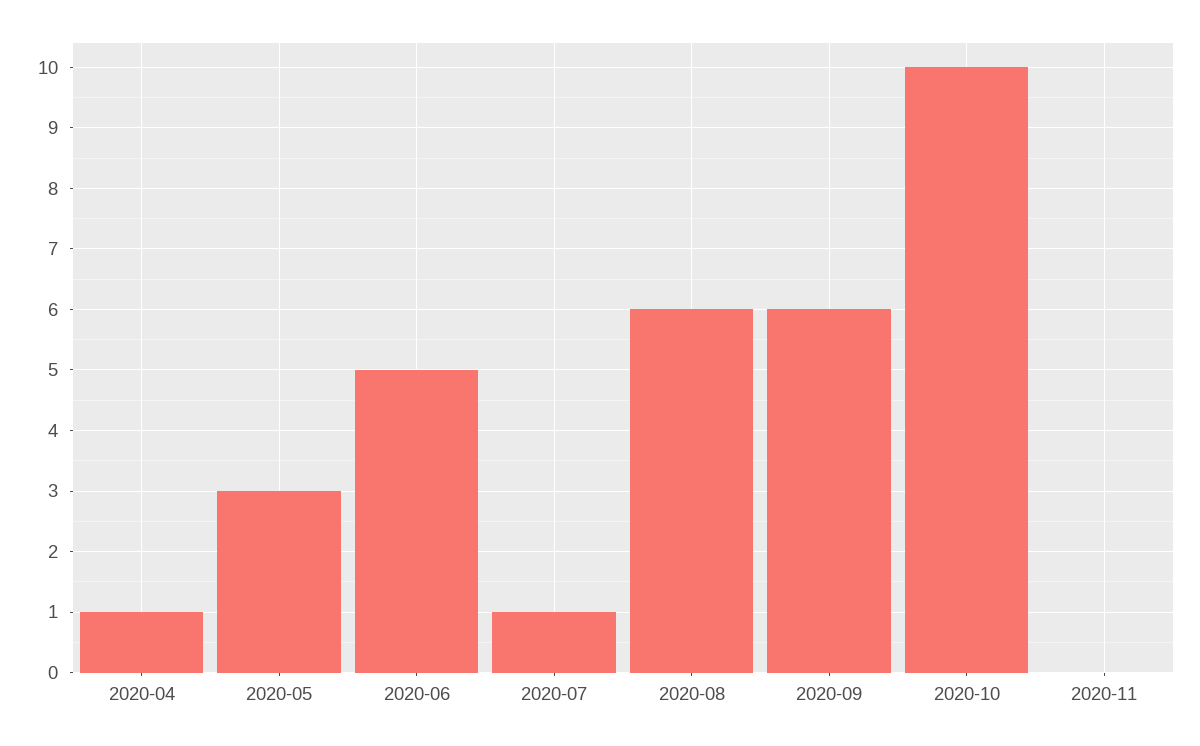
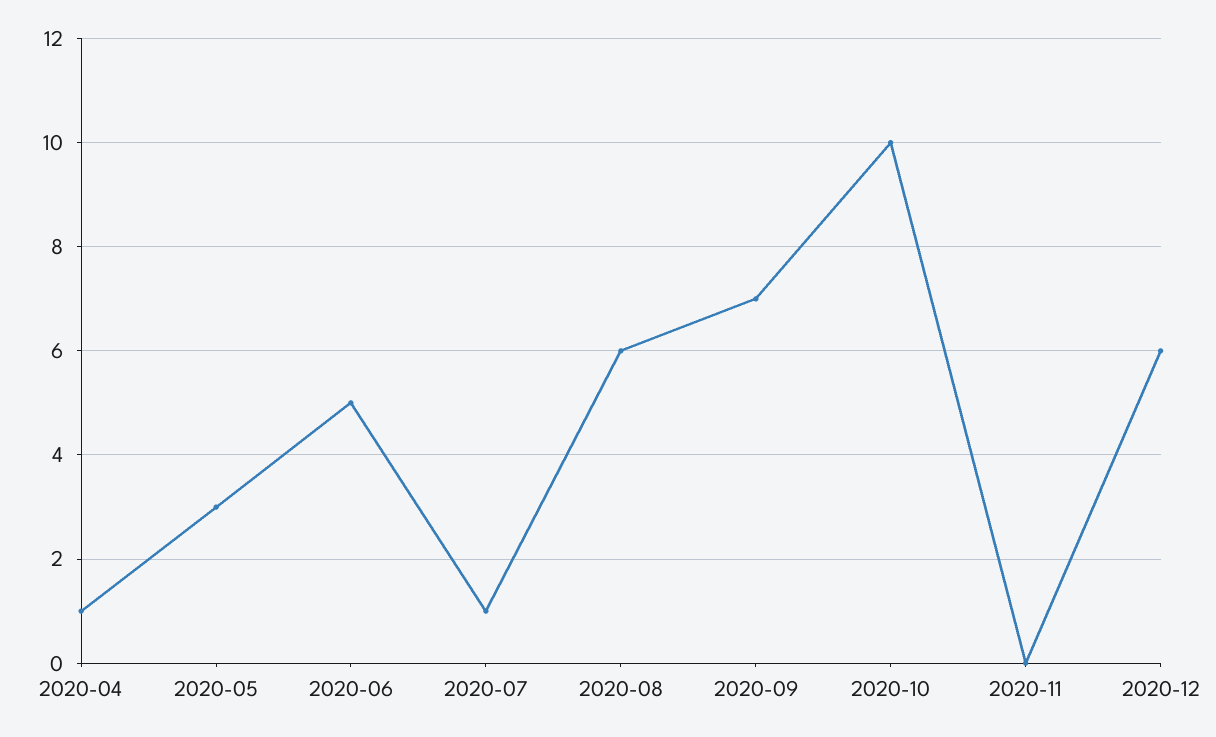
2020-09: 6 -> 7
2020-12: none -> 6

